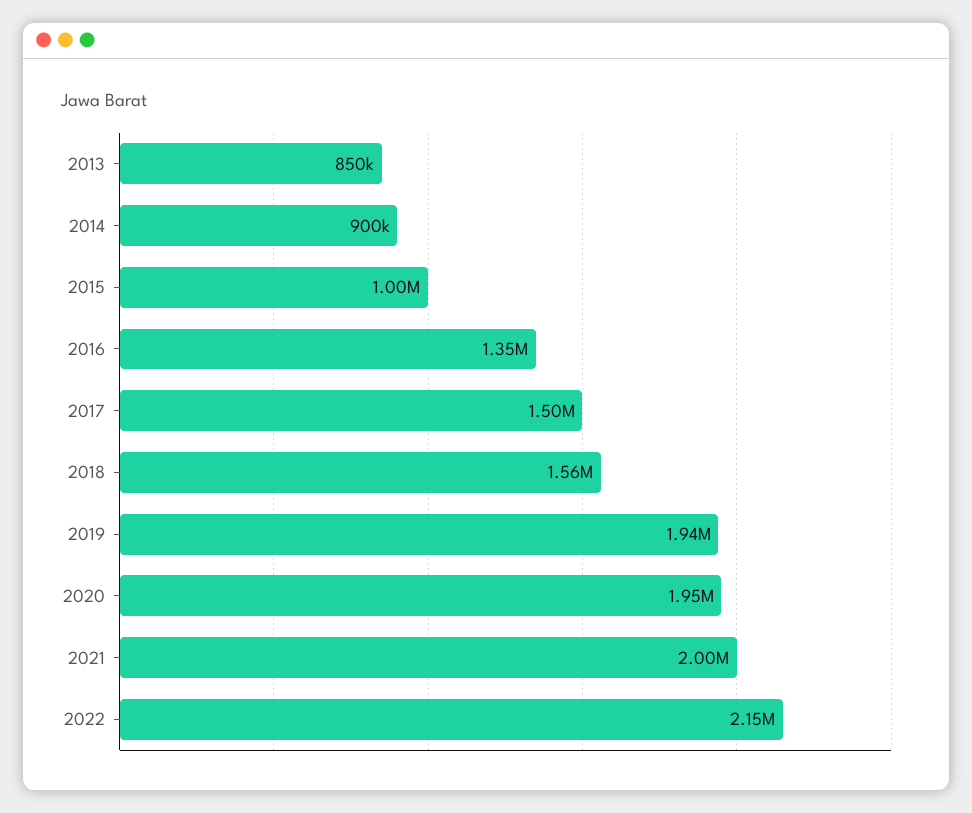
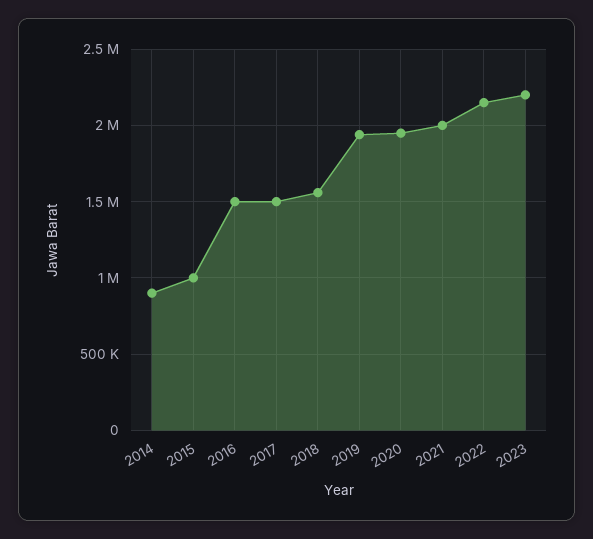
2013: 850000 -> none
2016: 1350000 -> 1500000
2023: none -> 2200000

